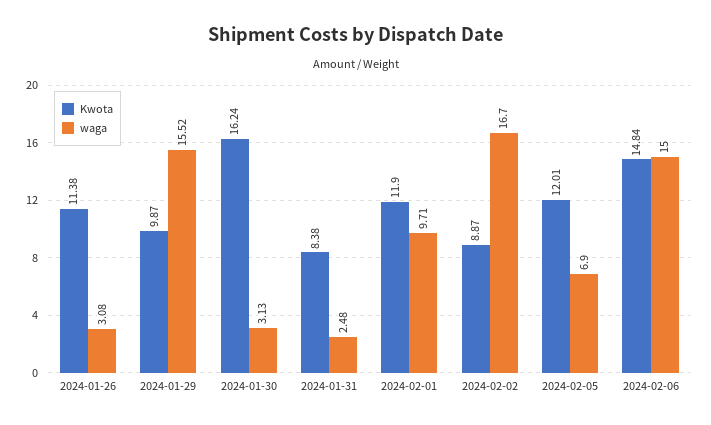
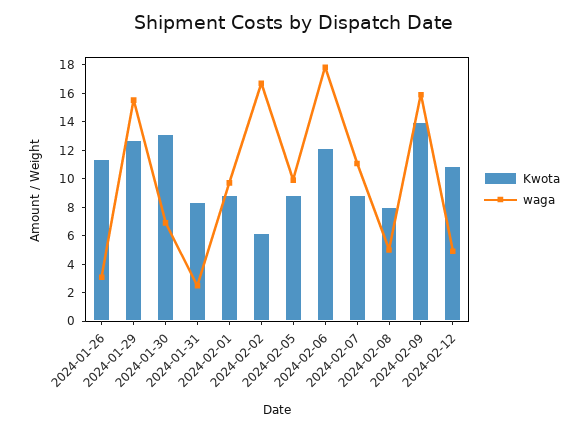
Kwota, 2024-01-29: 9.87 -> 13
Kwota, 2024-01-30: 16.24 -> 13
waga, 2024-01-30: 3.13 -> 7
Kwota, 2024-02-01: 11.9 -> 9
Kwota, 2024-02-02: 8.87 -> 6
Kwota, 2024-02-05: 12.01 -> 9
waga, 2024-02-05: 6.9 -> 10
Kwota, 2024-02-06: 14.84 -> 12
waga, 2024-02-06: 15 -> 18
Kwota, 2024-02-07: none -> 9
waga, 2024-02-07: none -> 11
Kwota, 2024-02-08: none -> 8
waga, 2024-02-08: none -> 5
Kwota, 2024-02-09: none -> 14
waga, 2024-02-09: none -> 16
Kwota, 2024-02-12: none -> 11
waga, 2024-02-12: none -> 5

